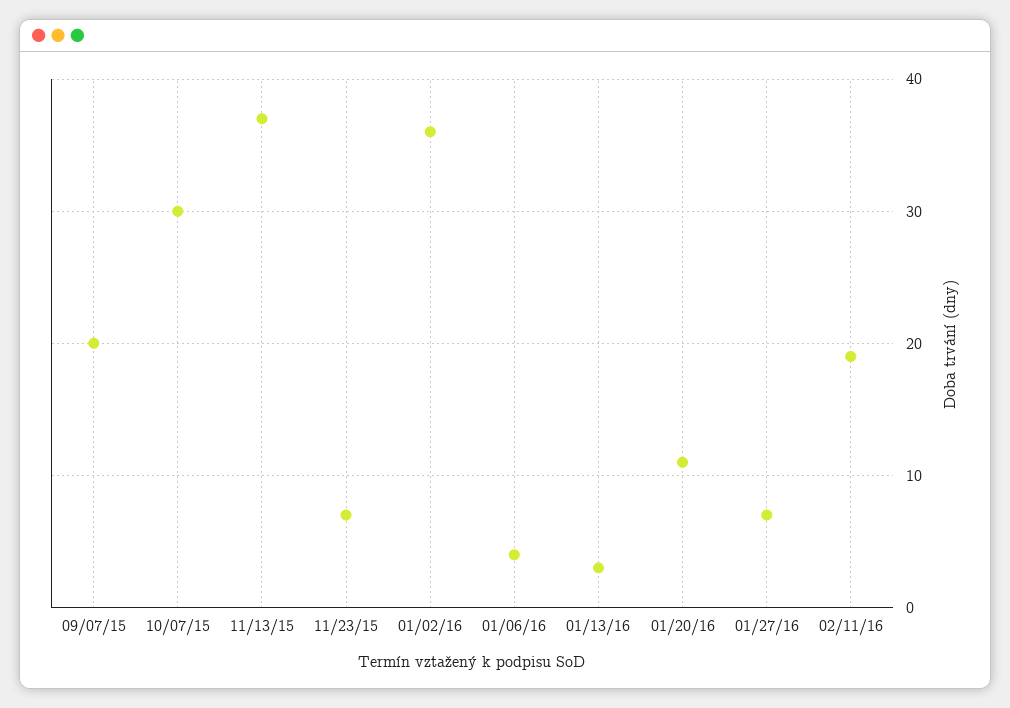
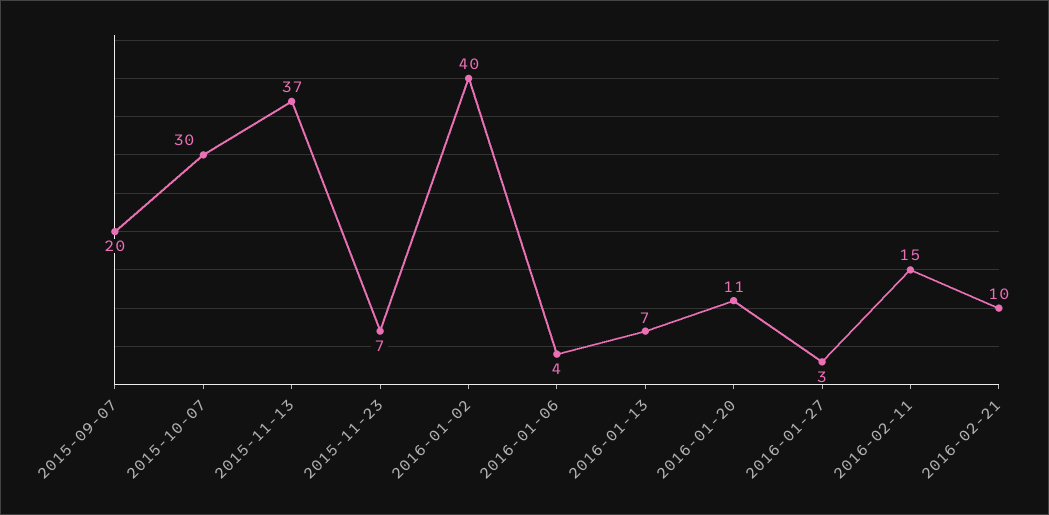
01/02/16: 36 -> 40
01/13/16: 3 -> 7
01/27/16: 7 -> 3
02/11/16: 19 -> 15
2016-02-21: none -> 10

